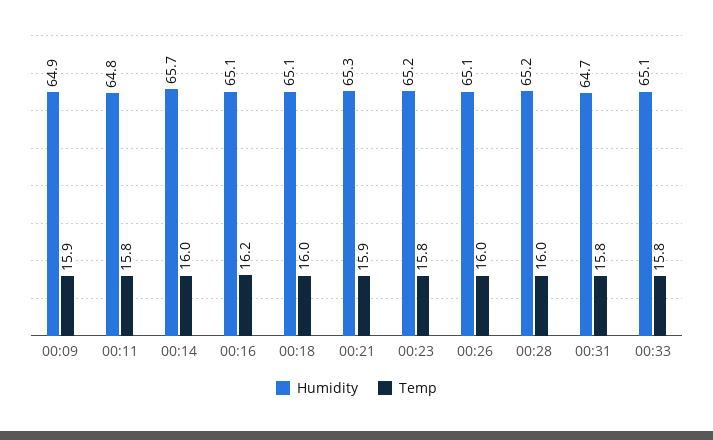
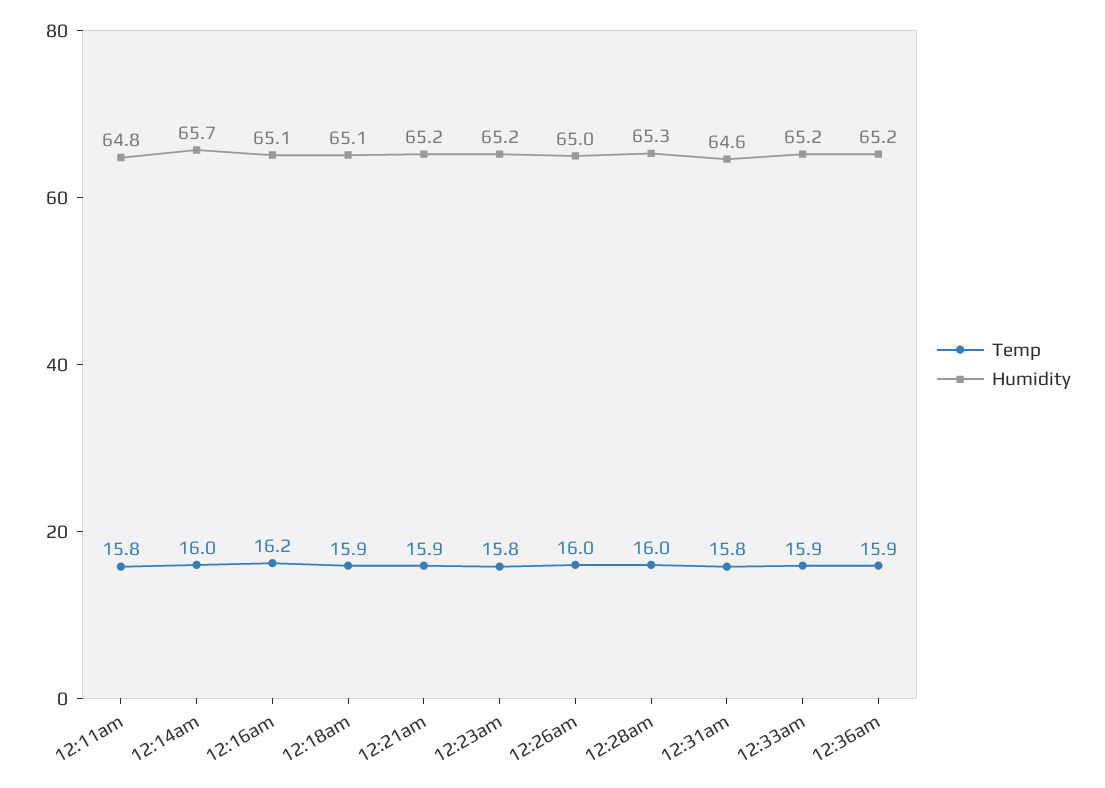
Humidity, 00:09: 64.9 -> none
Temp, 00:09: 15.9 -> none
Temp, 00:18: 16 -> 15.9
Humidity, 00:21: 65.3 -> 65.2
Humidity, 00:26: 65.1 -> 65
Humidity, 00:28: 65.2 -> 65.3
Humidity, 00:31: 64.7 -> 64.6
Humidity, 00:33: 65.1 -> 65.2
Temp, 00:33: 15.8 -> 15.9
Temp, 12:36am: none -> 15.9
Humidity, 12:36am: none -> 65.2

